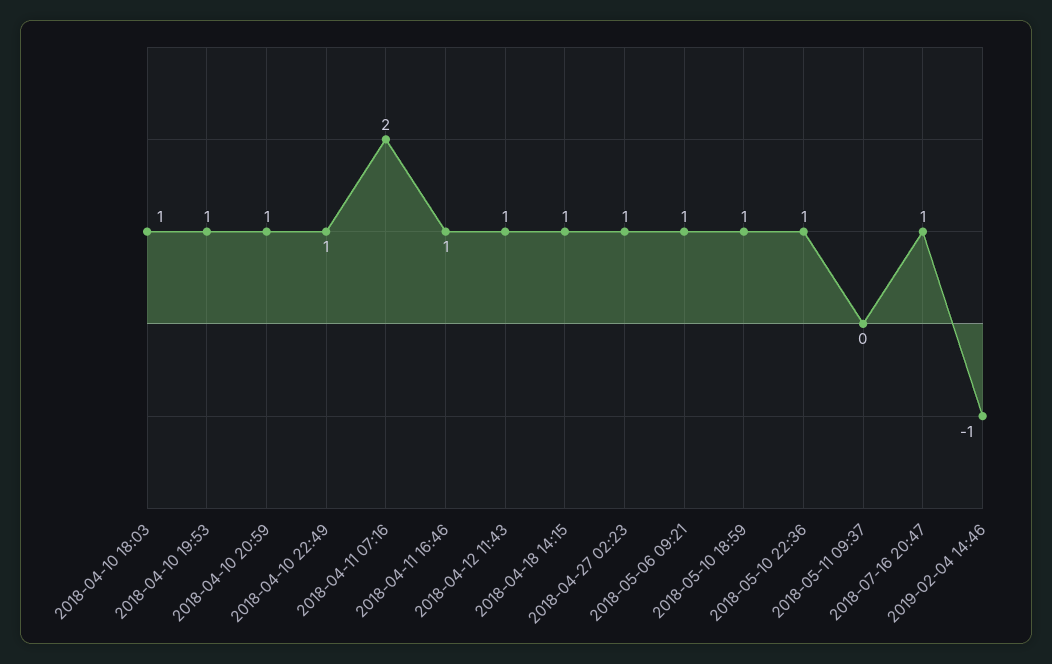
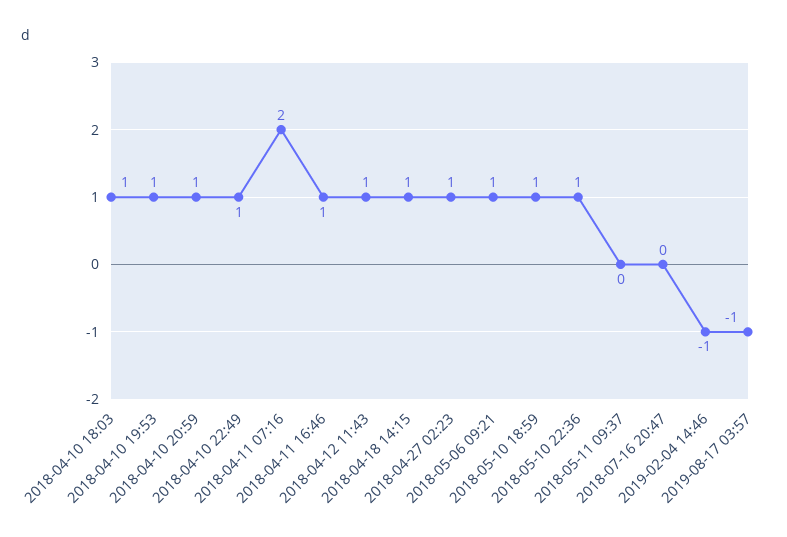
2018-07-16 20:47: 1 -> 0
2019-08-17 03:57: none -> -1

